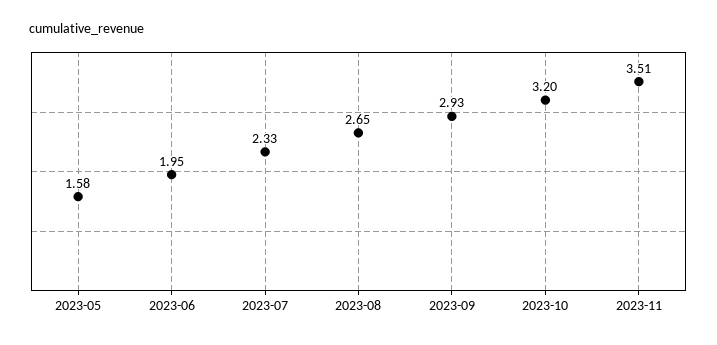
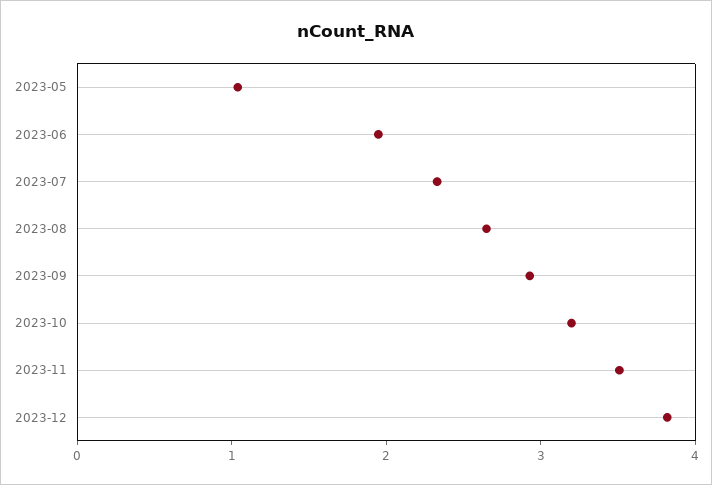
2023-05: 1.58 -> 1
2023-12: none -> 3.8

